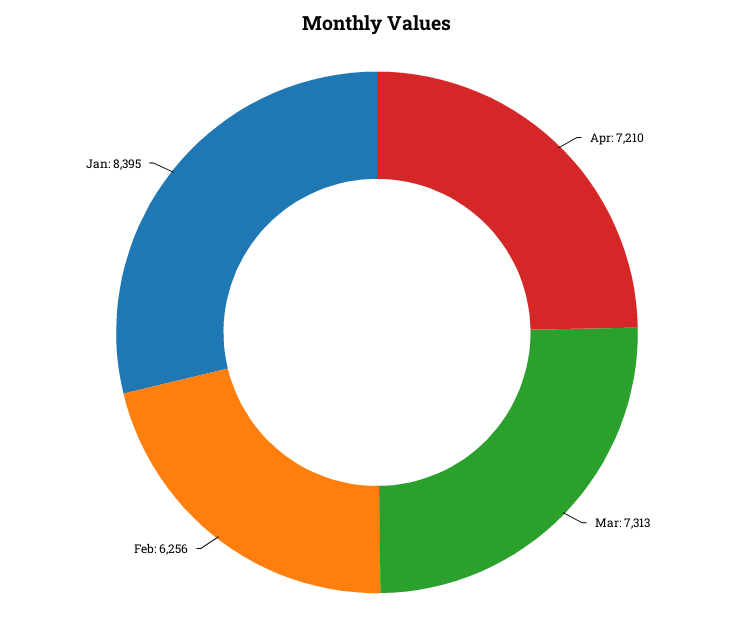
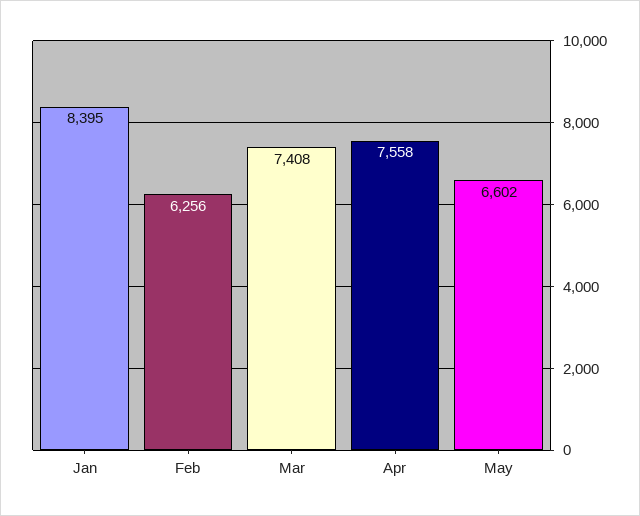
Apr: 7210 -> 7558
Mar: 7313 -> 7408
May: none -> 6602

